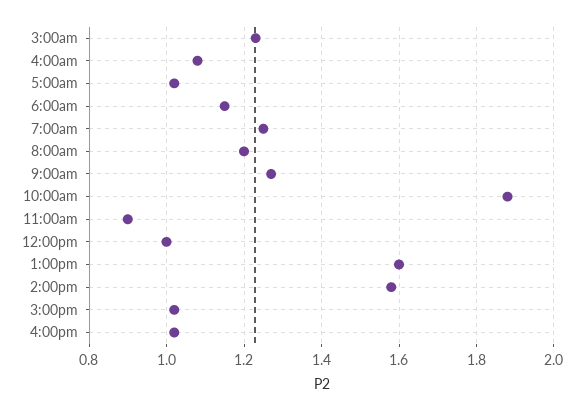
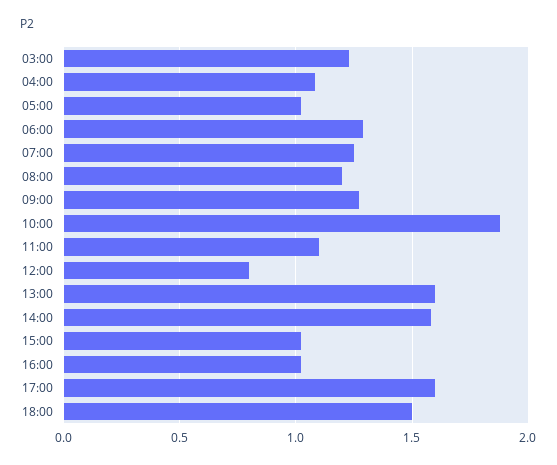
6:00am: 1.15 -> 1.3
11:00am: 0.9 -> 1.1
12:00pm: 1 -> 0.8
17:00: none -> 1.6
18:00: none -> 1.5

